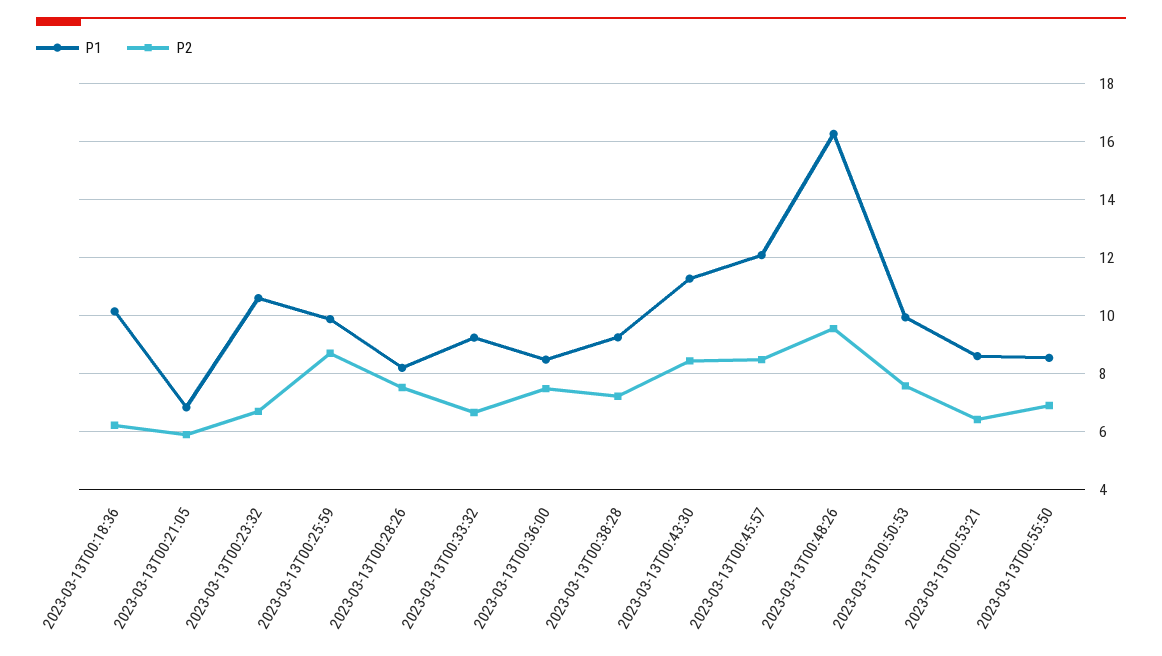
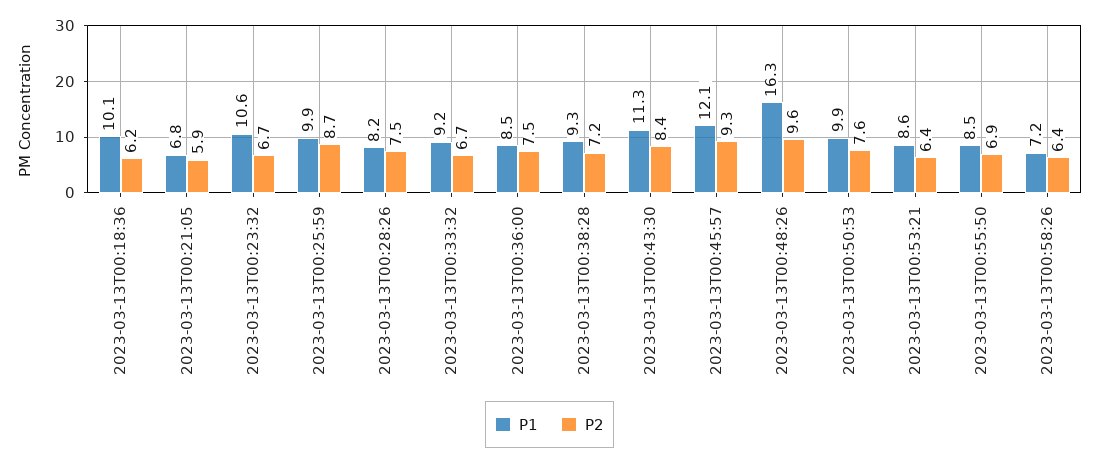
P2, 2023-03-13T00:45:57: 8.5 -> 9.3
P1, 2023-03-13T00:58:26: none -> 7.2
P2, 2023-03-13T00:58:26: none -> 6.4

